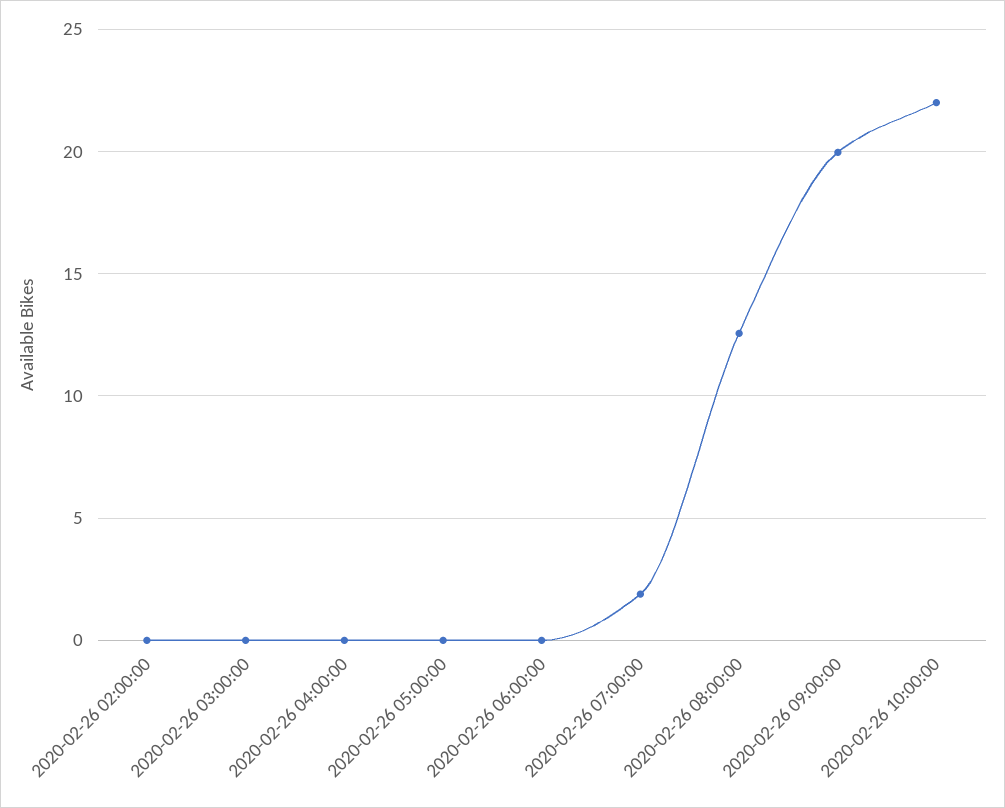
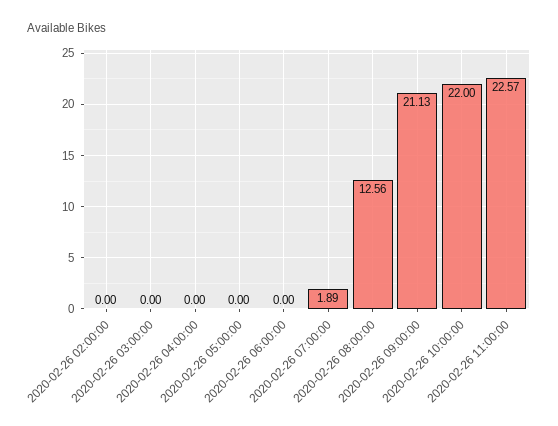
2020-02-26 09:00:00: 20 -> 21.13
2020-02-26 11:00:00: none -> 22.57

